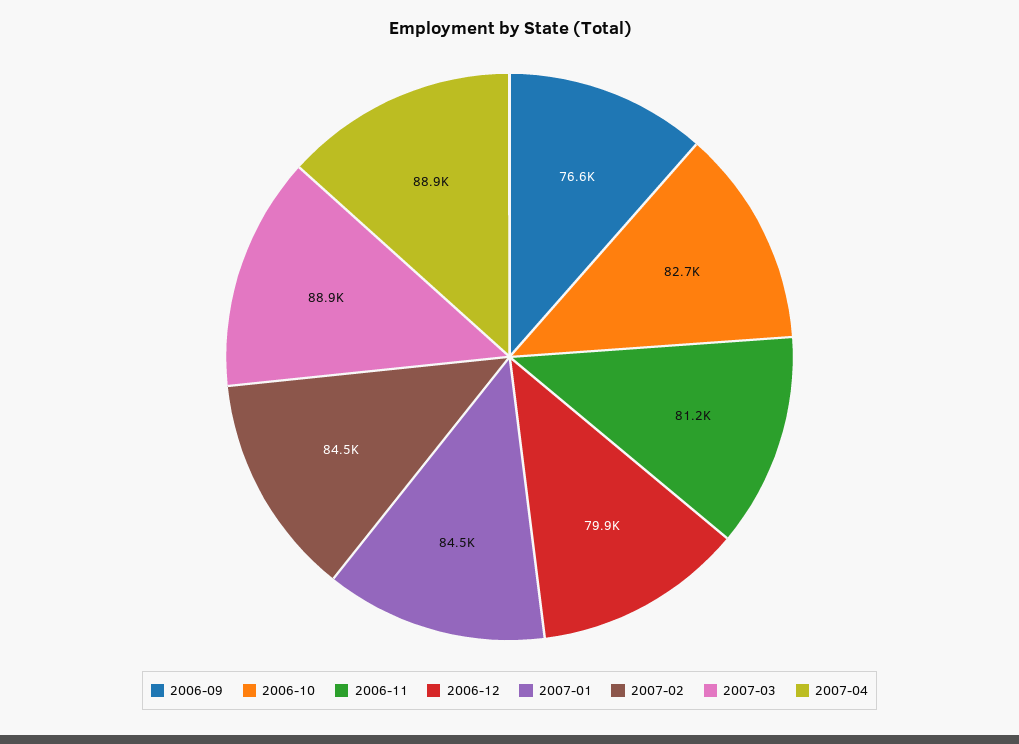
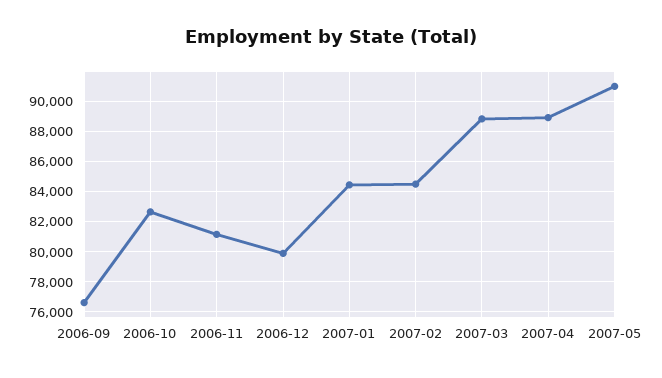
2007-05: none -> 91000

